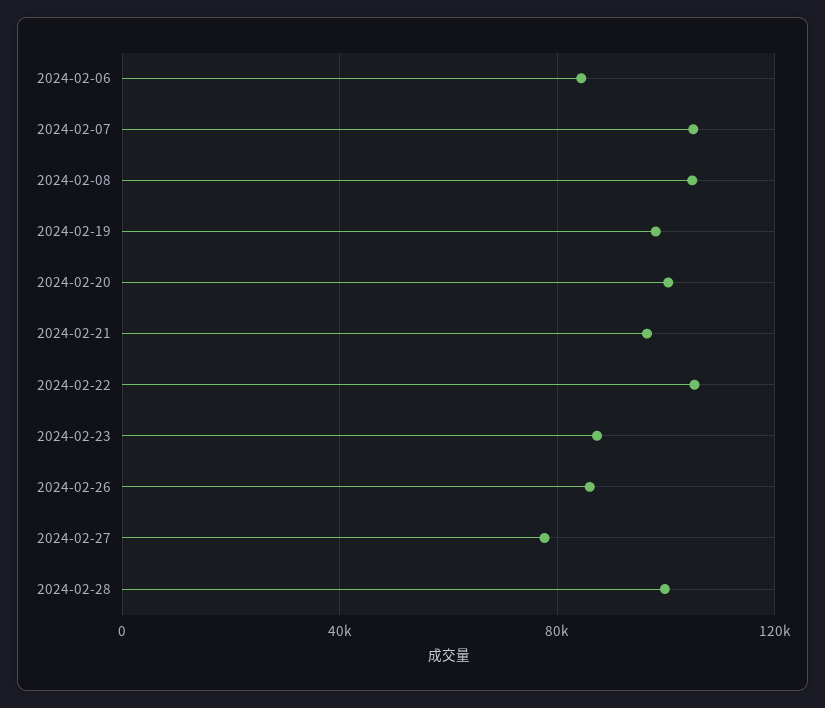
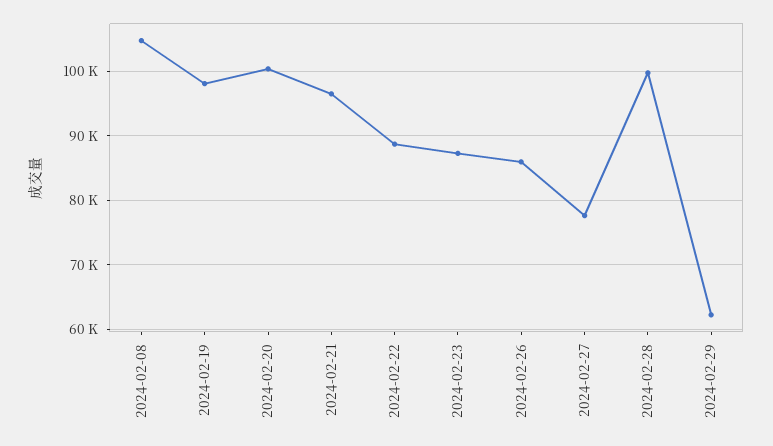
2024-02-06: 85000 -> none
2024-02-07: 105000 -> none
2024-02-22: 105000 -> 89000
2024-02-29: none -> 62000

